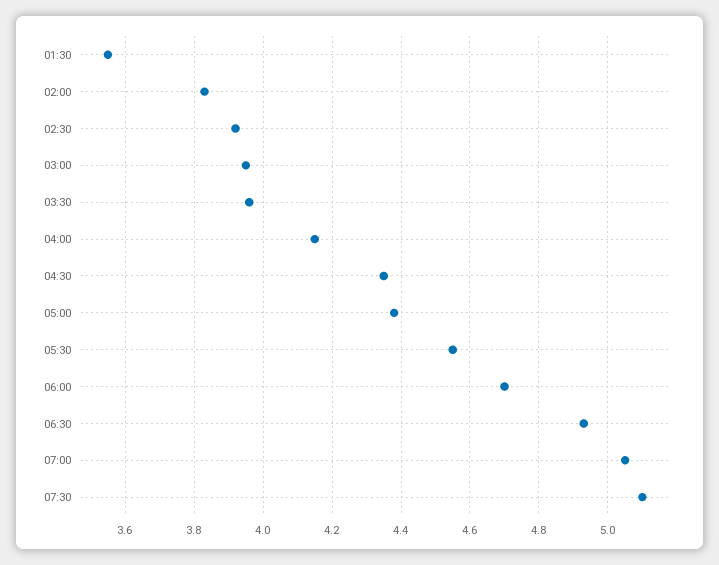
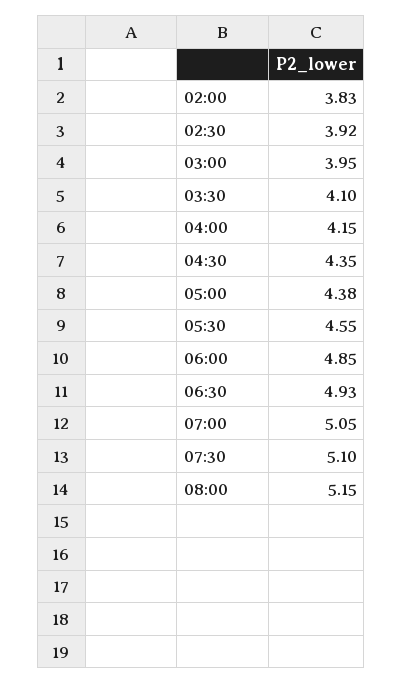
01:30: 3.55 -> none
03:30: 3.95 -> 4.1
06:00: 4.7 -> 4.85
08:00: none -> 5.15

